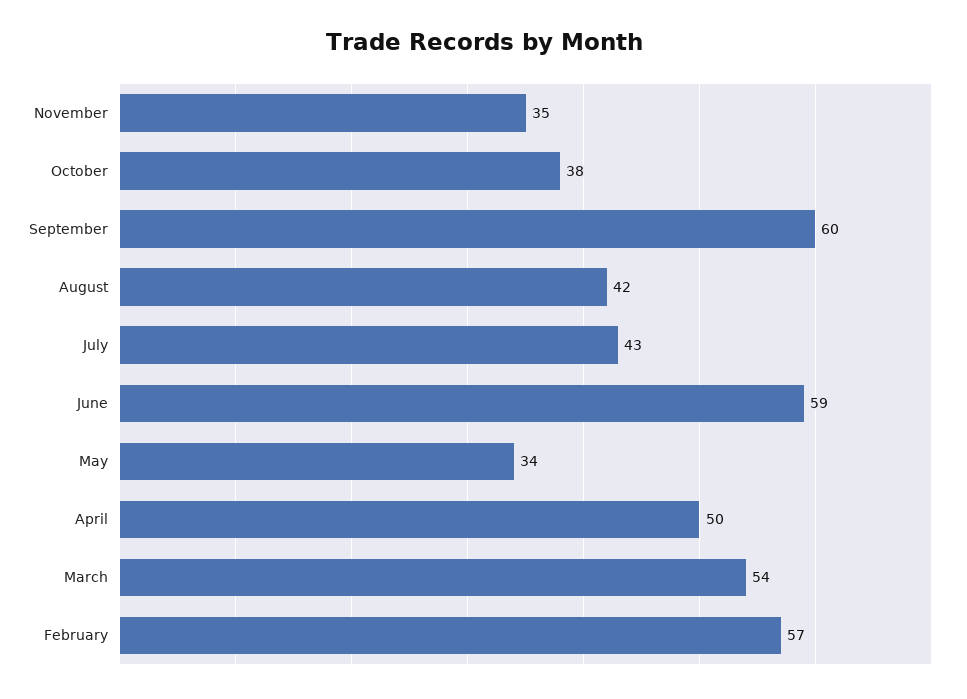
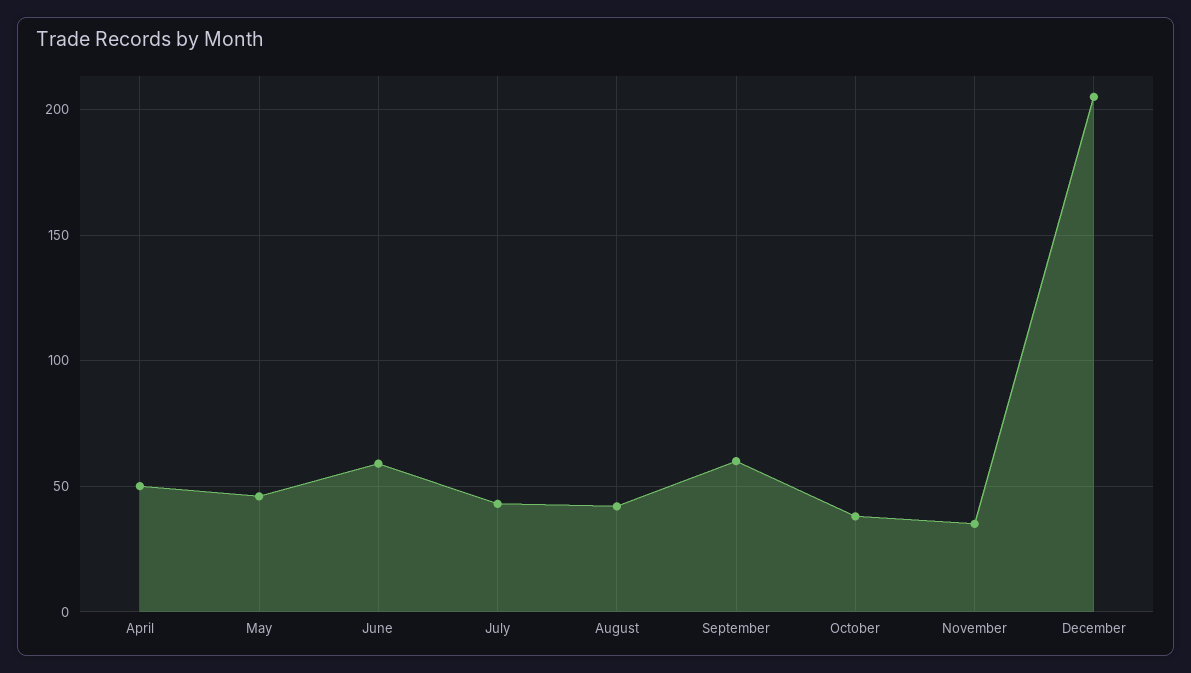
May: 34 -> 45
March: 54 -> none
February: 57 -> none
December: none -> 205

